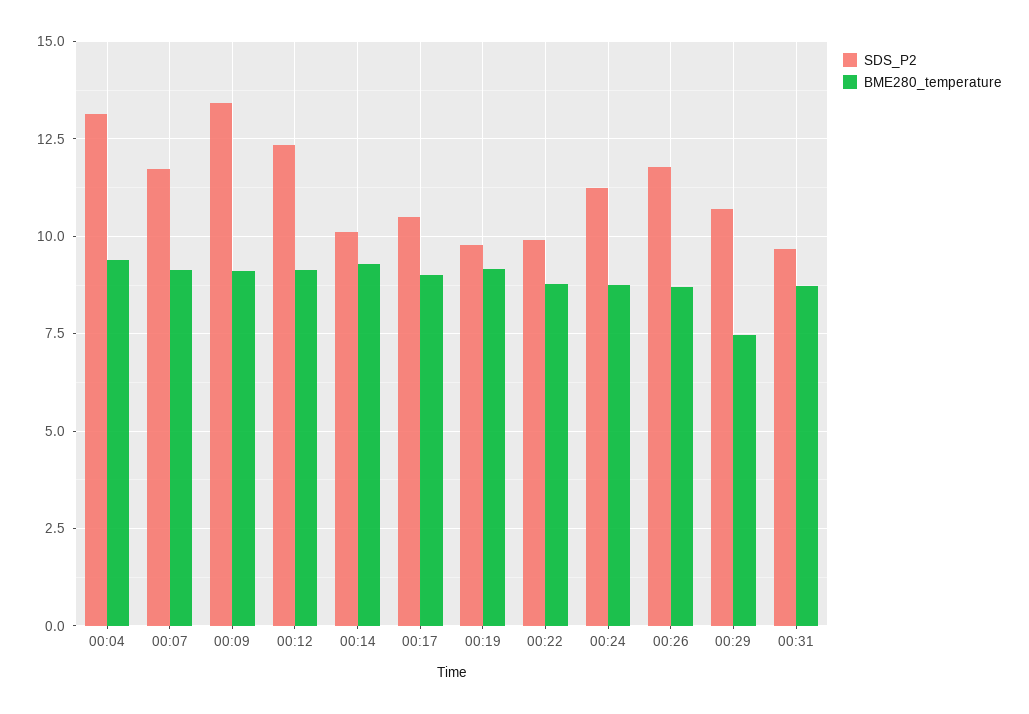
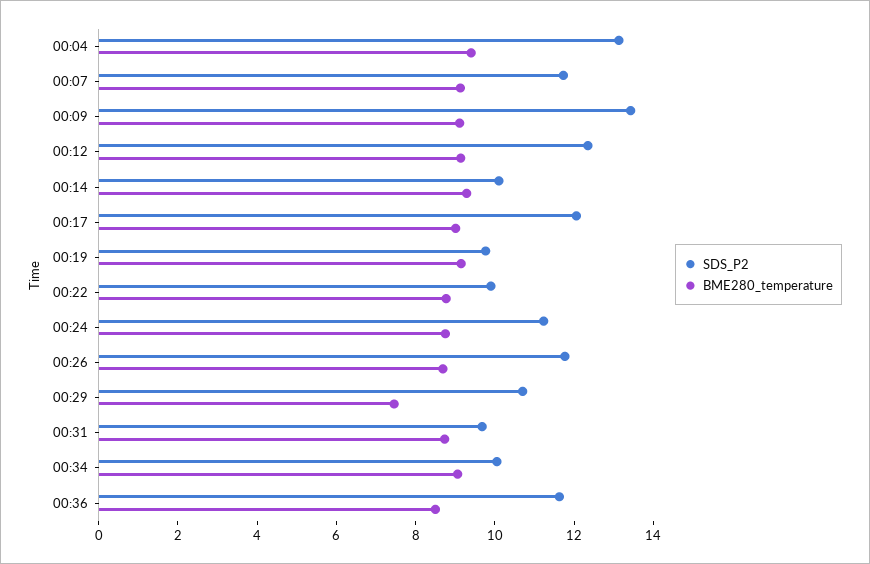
SDS_P2, 00:17: 10.5 -> 12
SDS_P2, 00:34: none -> 10
BME280_temperature, 00:34: none -> 9
SDS_P2, 00:36: none -> 11.5
BME280_temperature, 00:36: none -> 8.5

